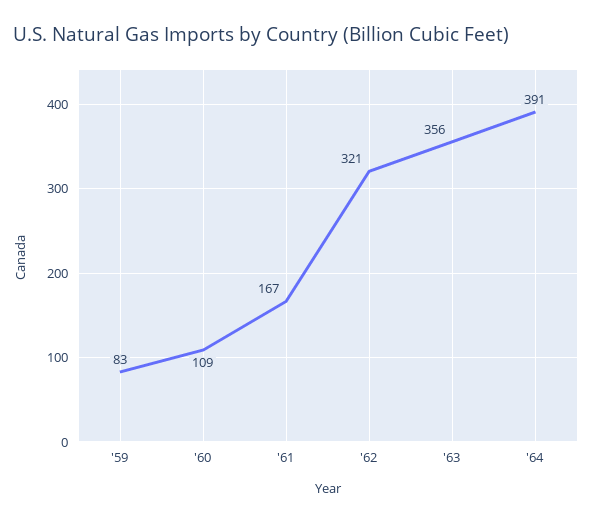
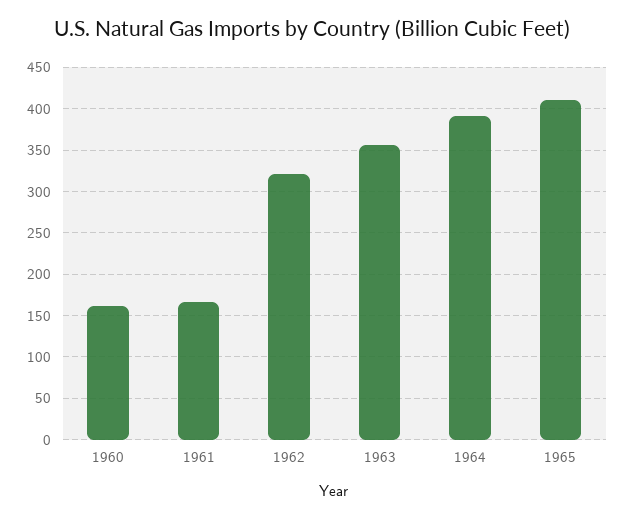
'59: 83 -> none
'60: 109 -> 160
1965: none -> 410

